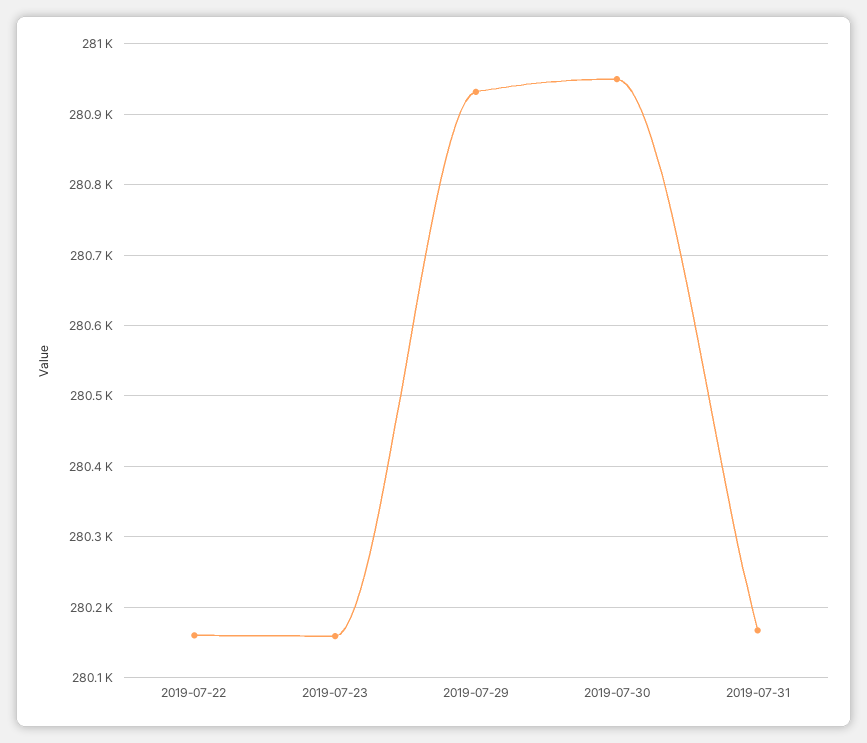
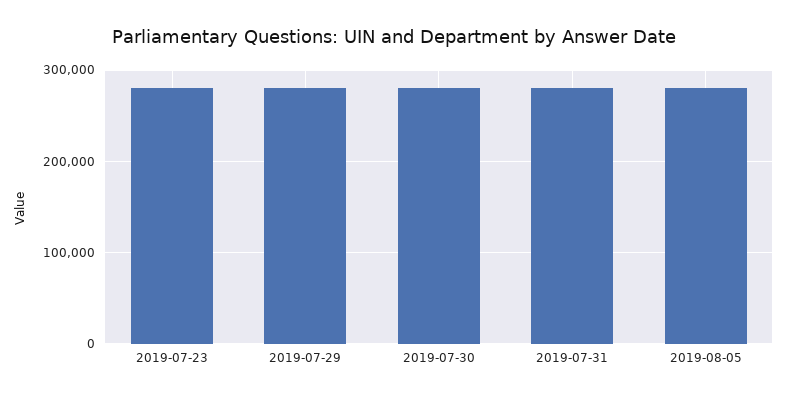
2019-07-22: 280160 -> none
2019-08-05: none -> 280000

